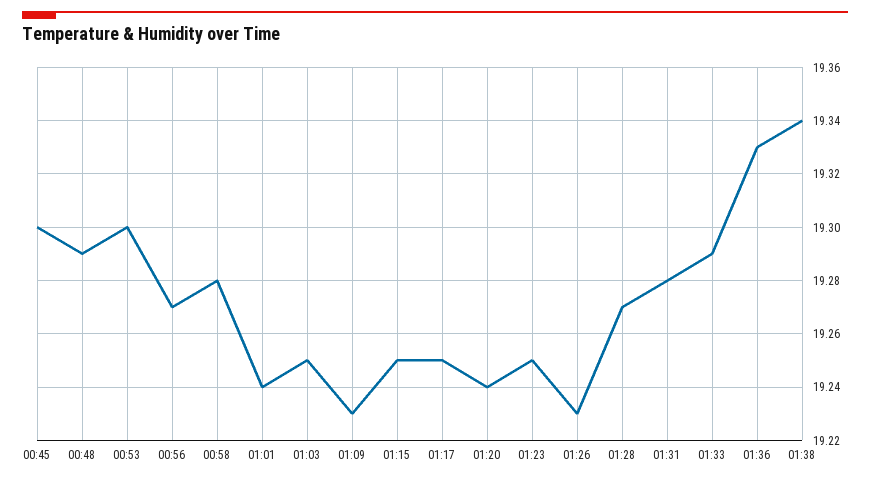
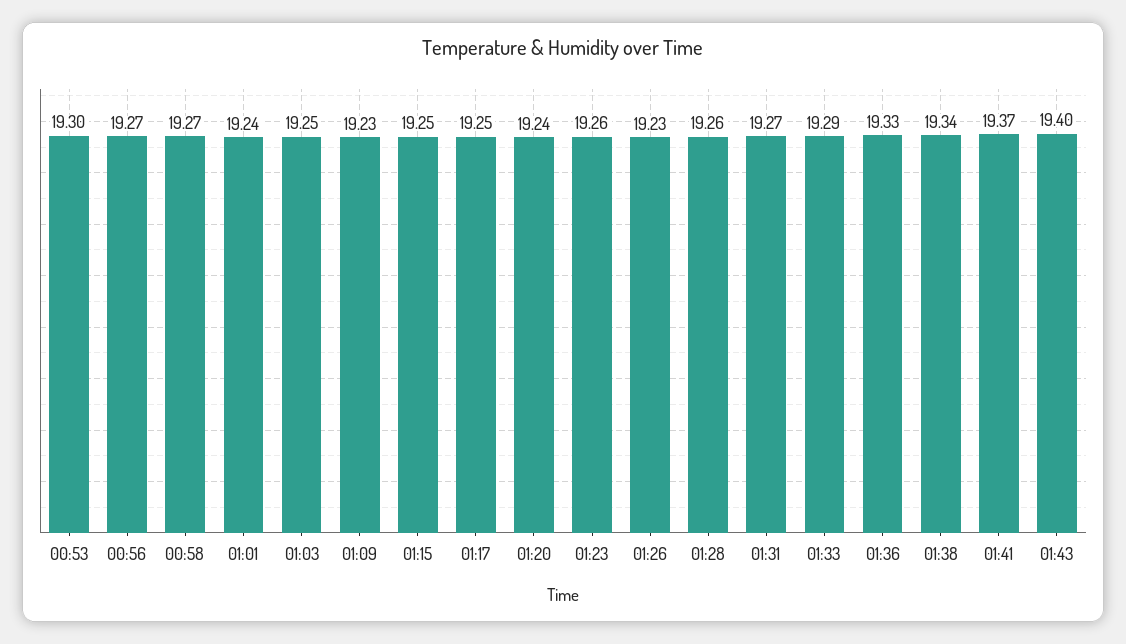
00:45: 19.3 -> none
00:48: 19.29 -> none
00:58: 19.28 -> 19.27
01:23: 19.25 -> 19.26
01:28: 19.27 -> 19.26
01:31: 19.28 -> 19.27
01:41: none -> 19.37
01:43: none -> 19.4

